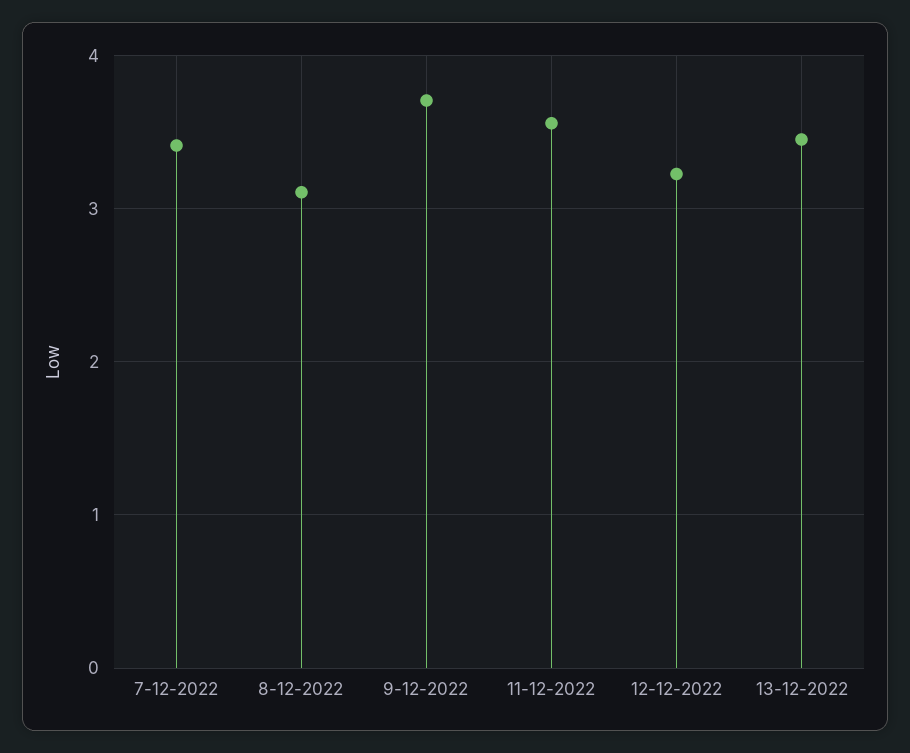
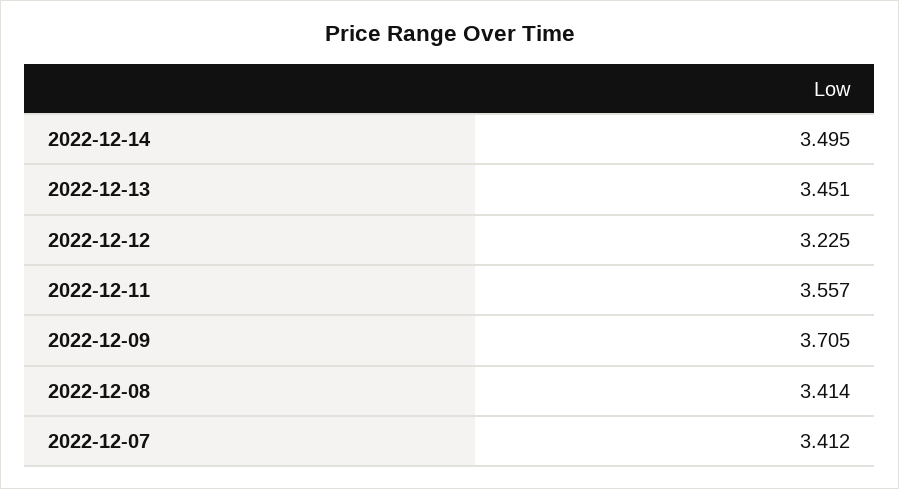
8-12-2022: 3.1 -> 3.414
2022-12-14: none -> 3.495

